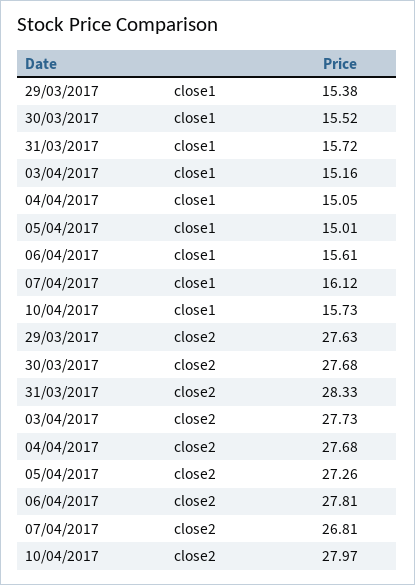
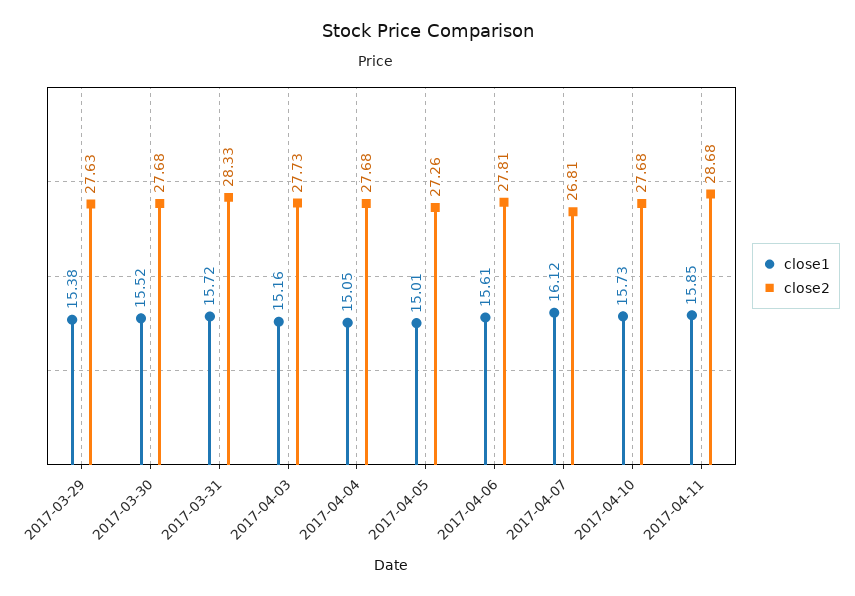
close2, 10/04/2017: 27.97 -> 27.68
close1, 2017-04-11: none -> 15.85
close2, 2017-04-11: none -> 28.68

